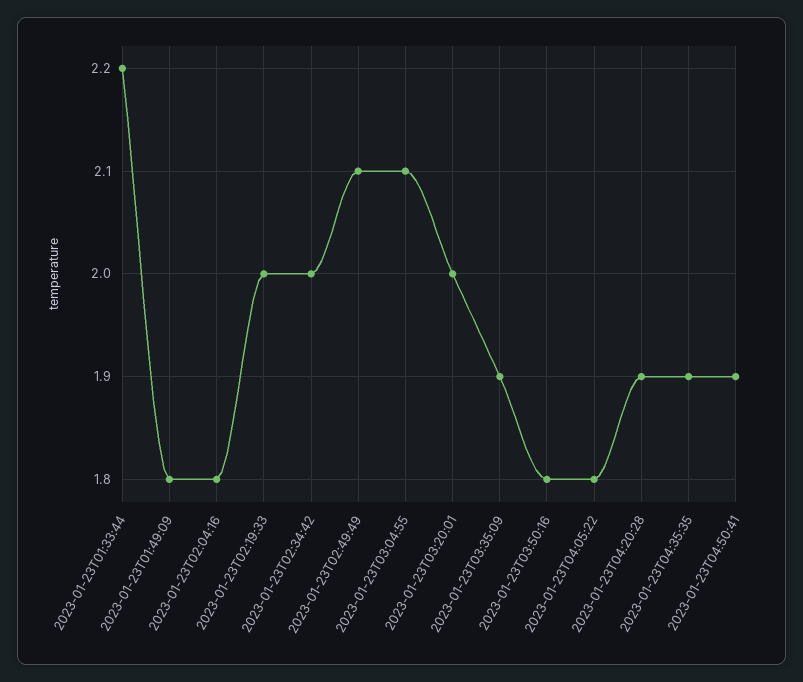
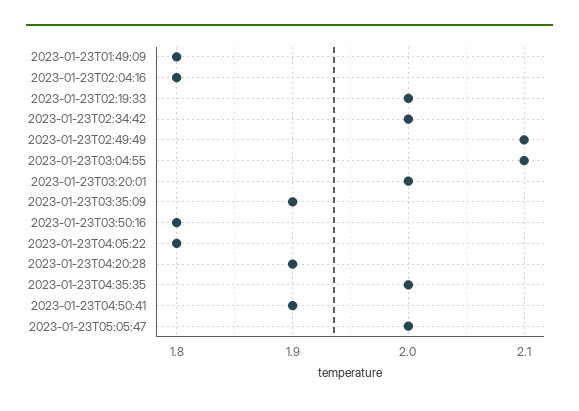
2023-01-23T01:33:44: 2.2 -> none
2023-01-23T04:35:35: 1.9 -> 2
2023-01-23T05:05:47: none -> 2

